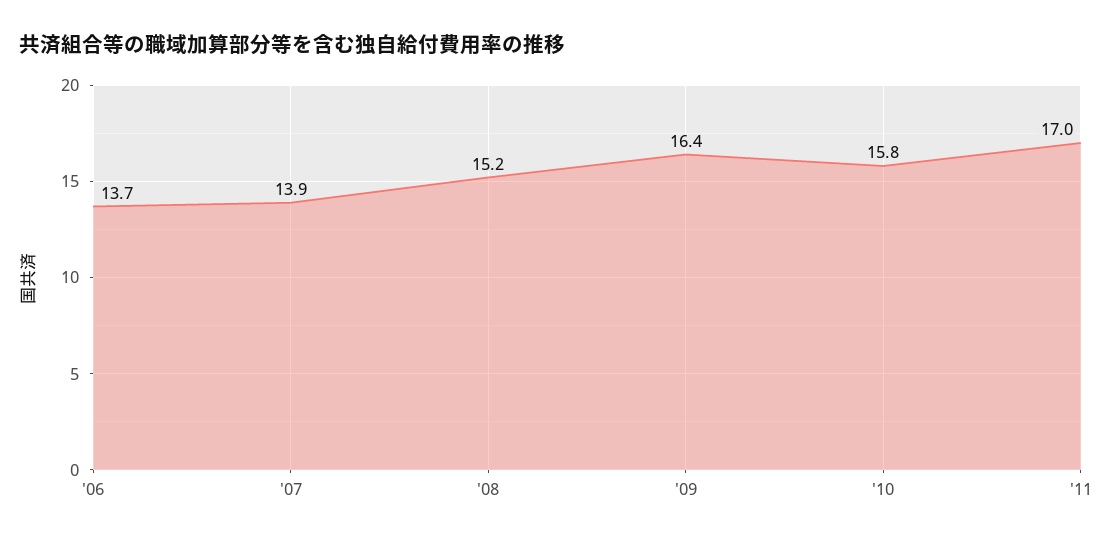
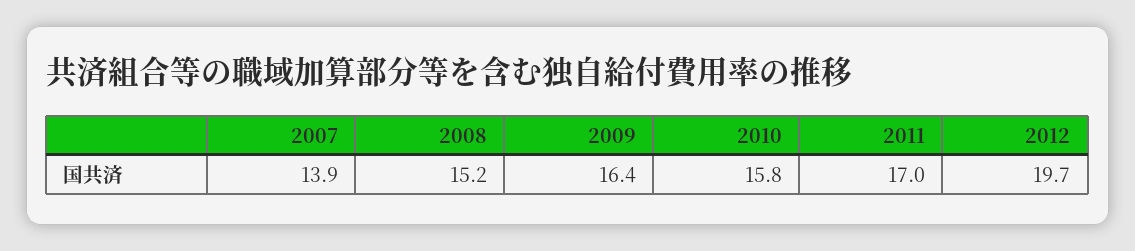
'06: 13.7 -> none
2012: none -> 19.7

